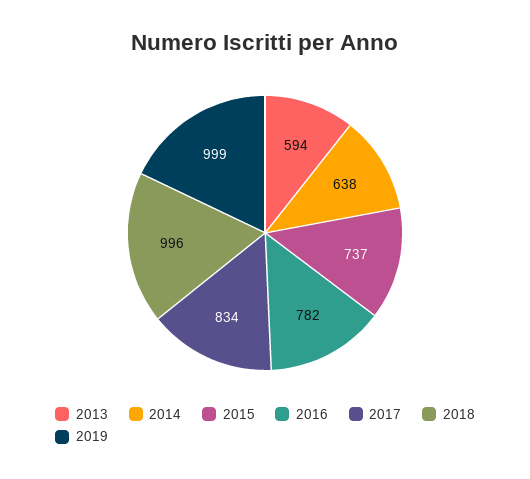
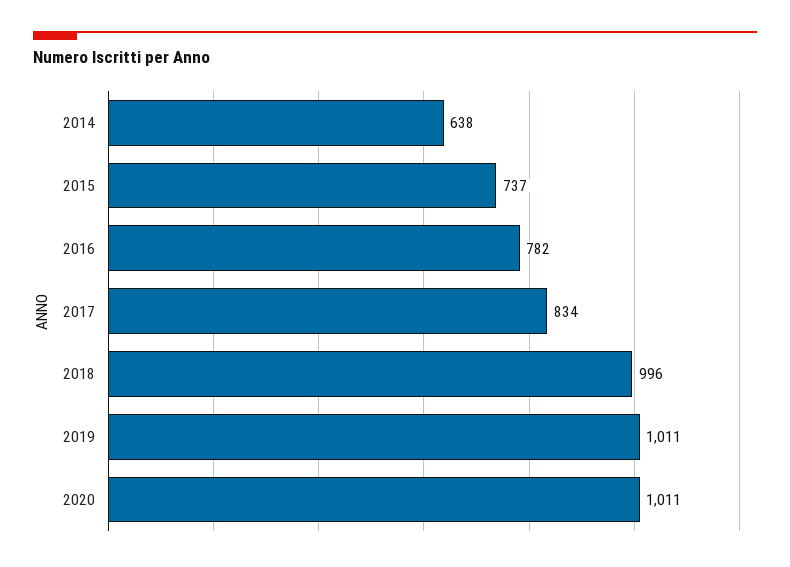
2013: 594 -> none
2019: 999 -> 1011
2020: none -> 1011

